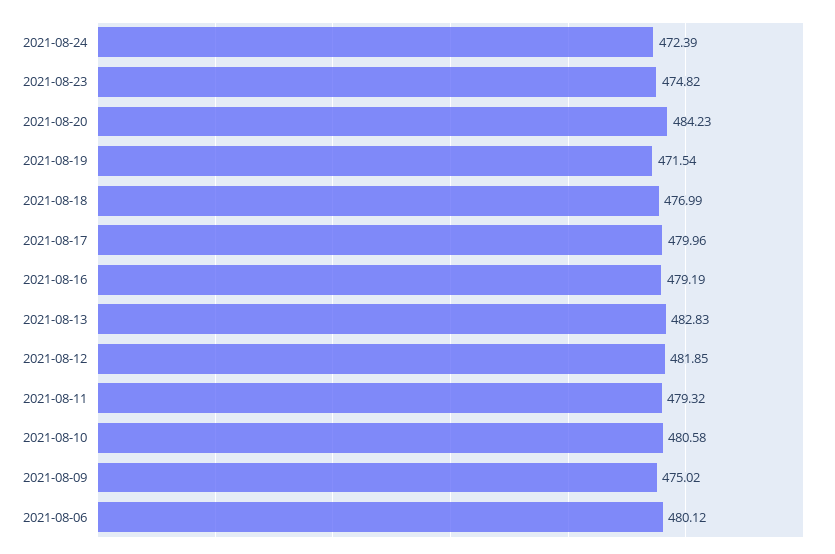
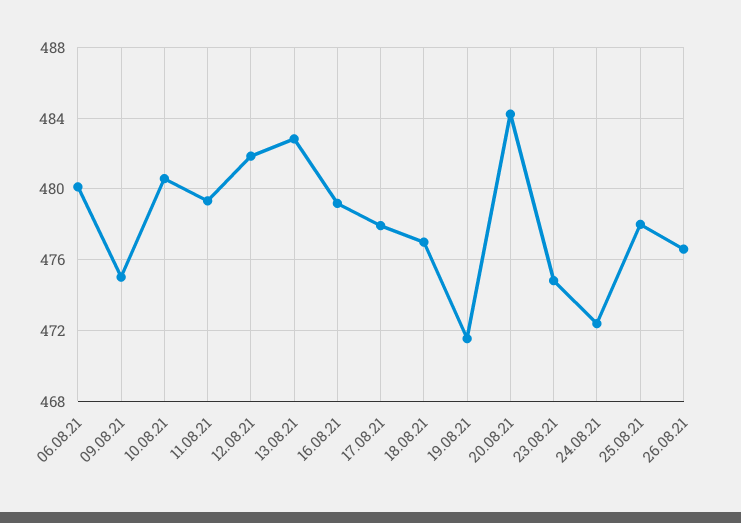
2021-08-17: 479.96 -> 478
25.08.21: none -> 478
26.08.21: none -> 476.5

